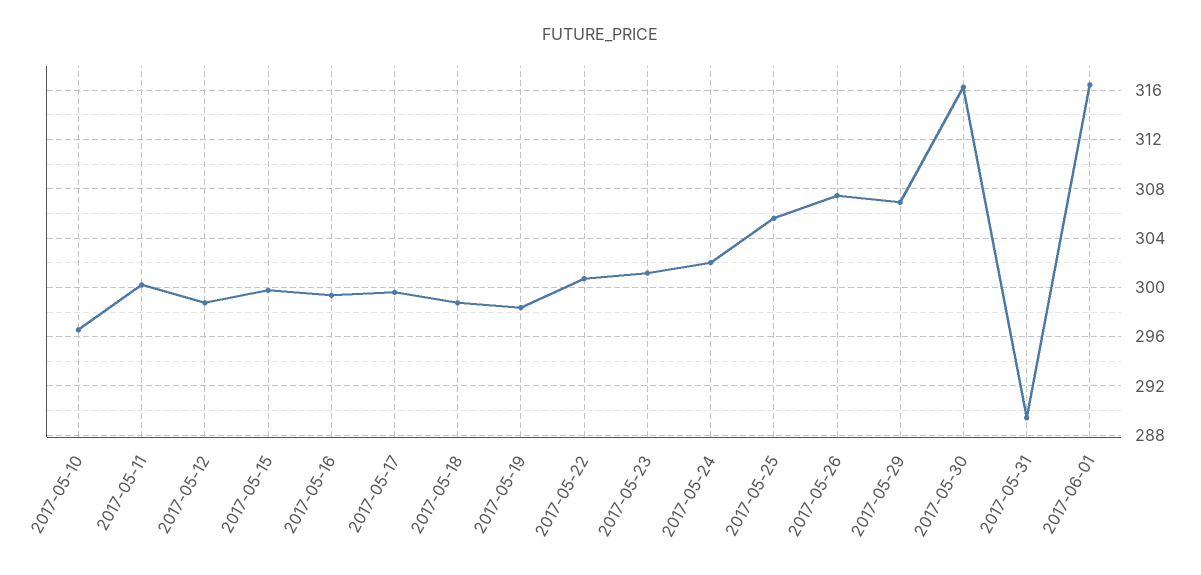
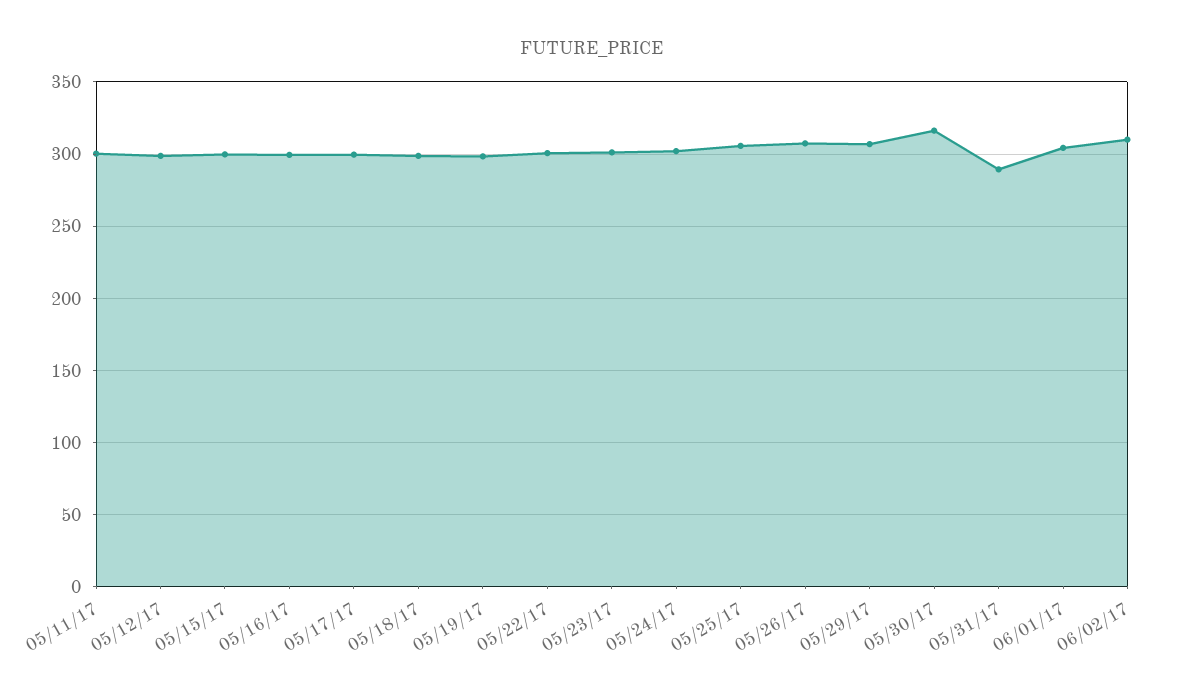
2017-05-10: 296.5 -> none
2017-06-01: 316.5 -> 305
06/02/17: none -> 310

